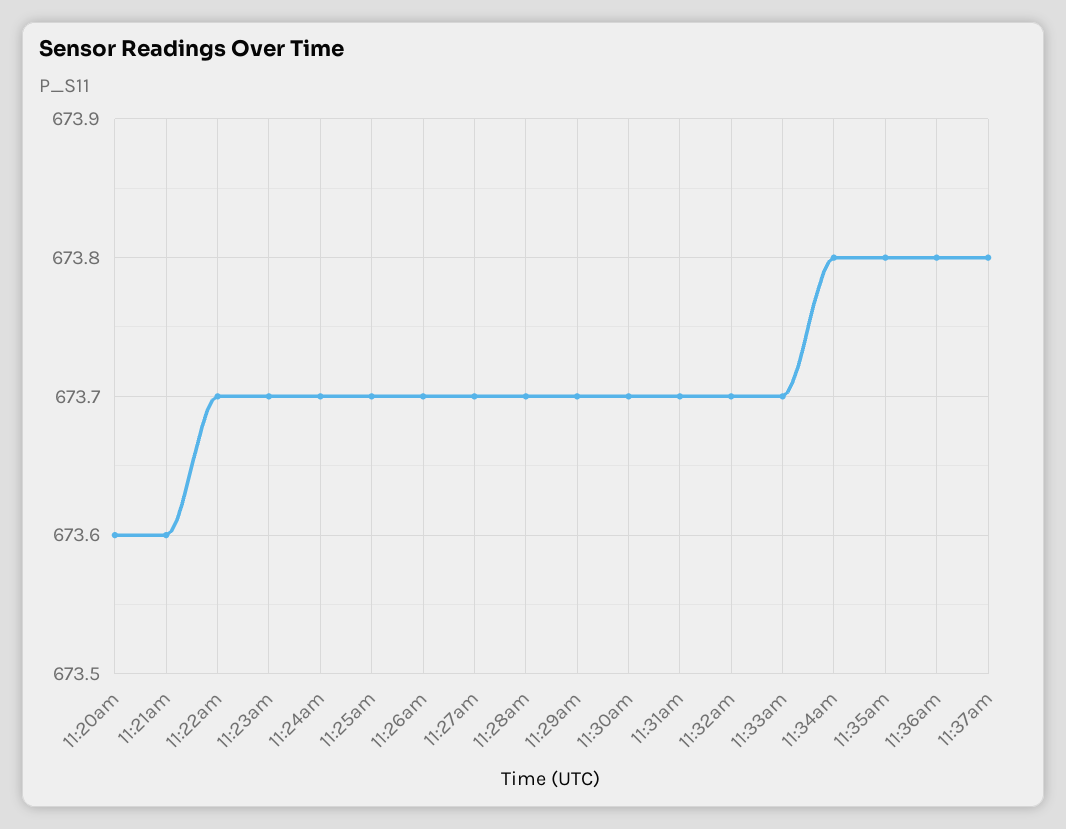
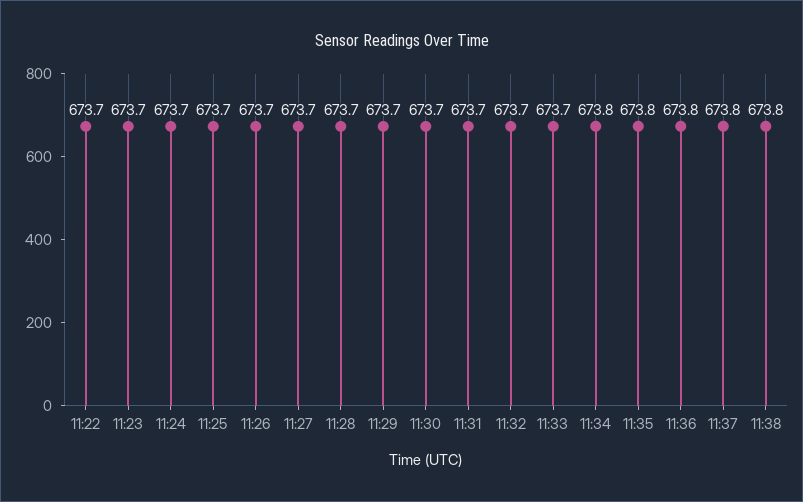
11:20am: 673.6 -> none
11:21am: 673.6 -> none
11:38: none -> 673.8

